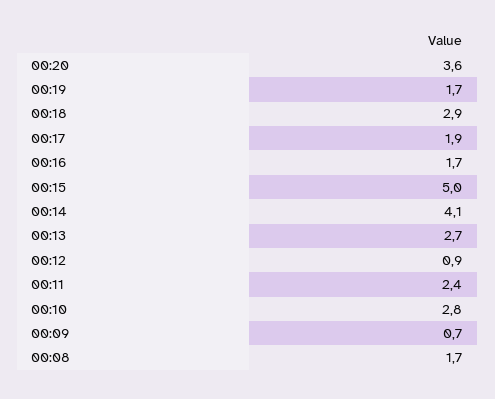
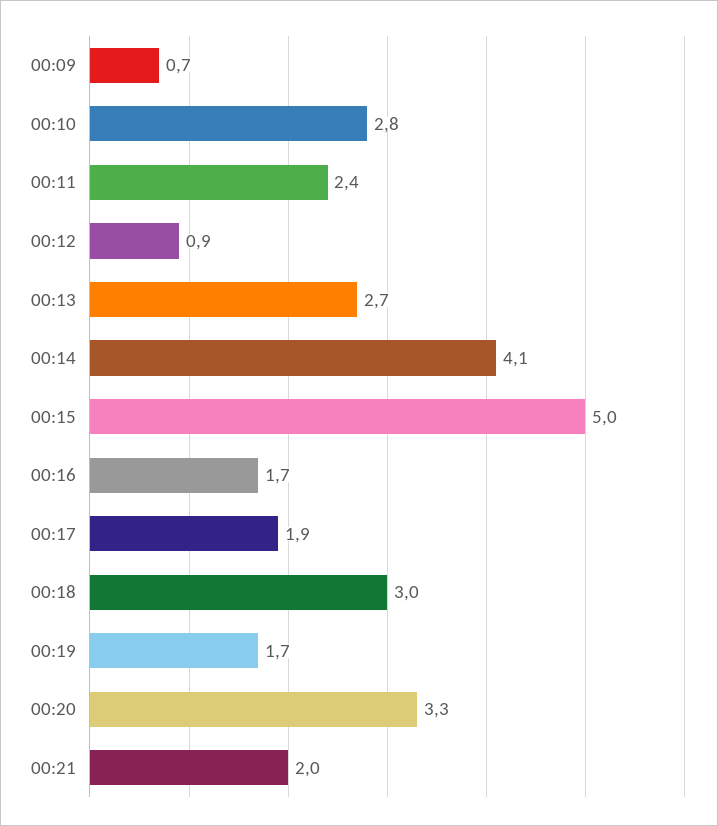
00:20: 3.6 -> 3.3
00:18: 2.9 -> 3
00:08: 1.7 -> none
00:21: none -> 2

